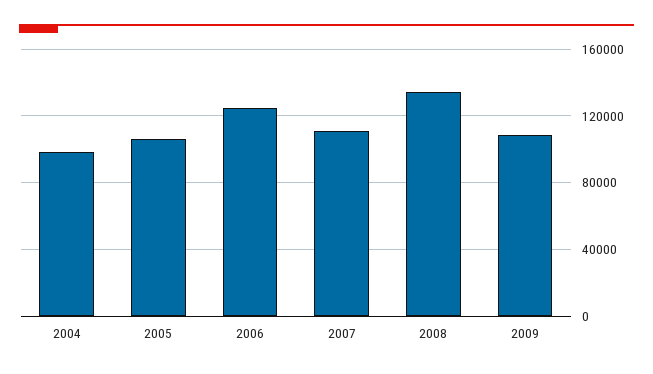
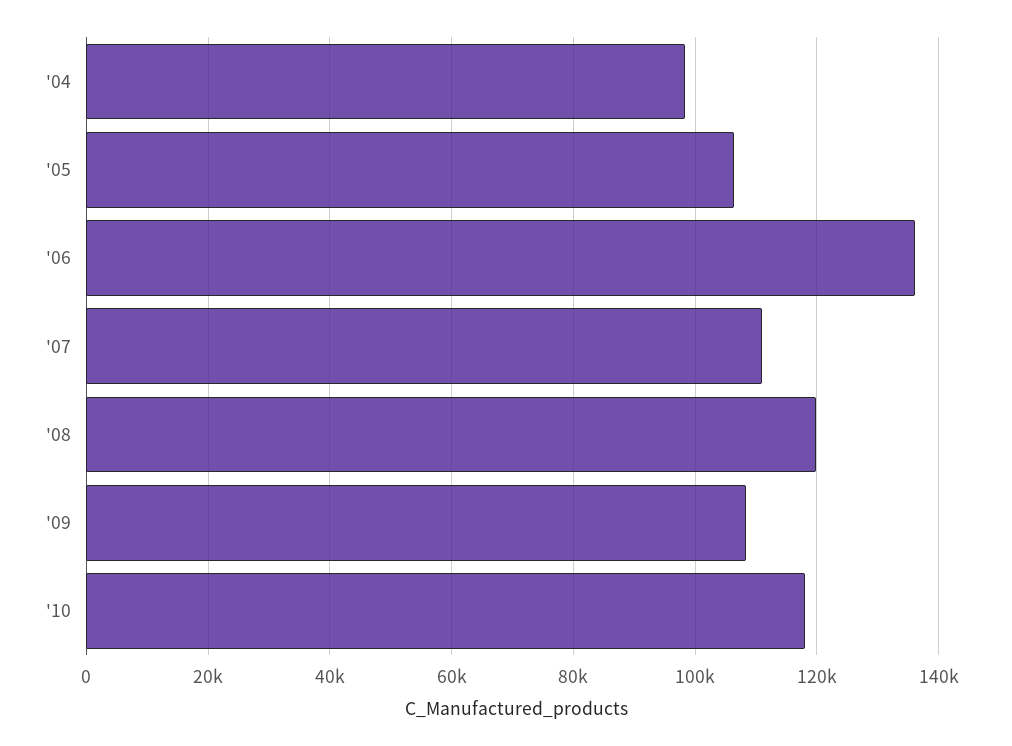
2006: 125000 -> 136000
2008: 135000 -> 120000
'10: none -> 118000

